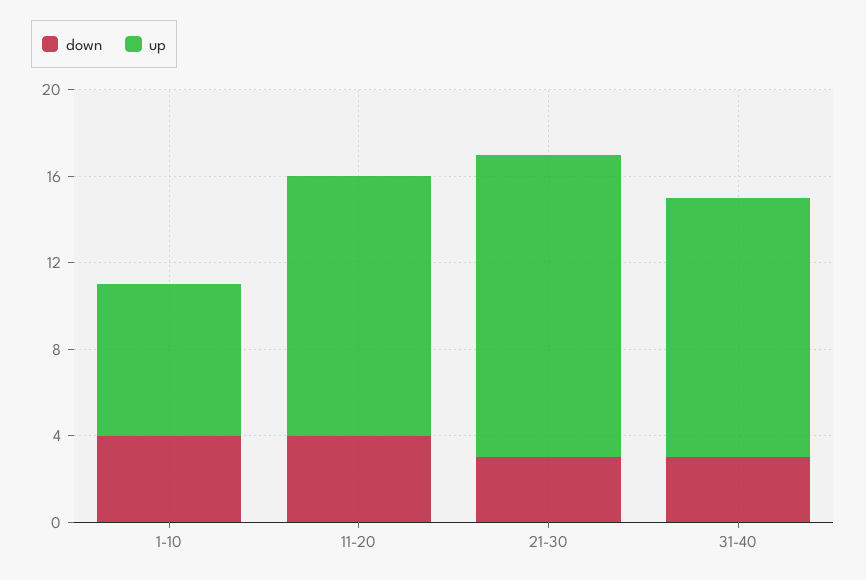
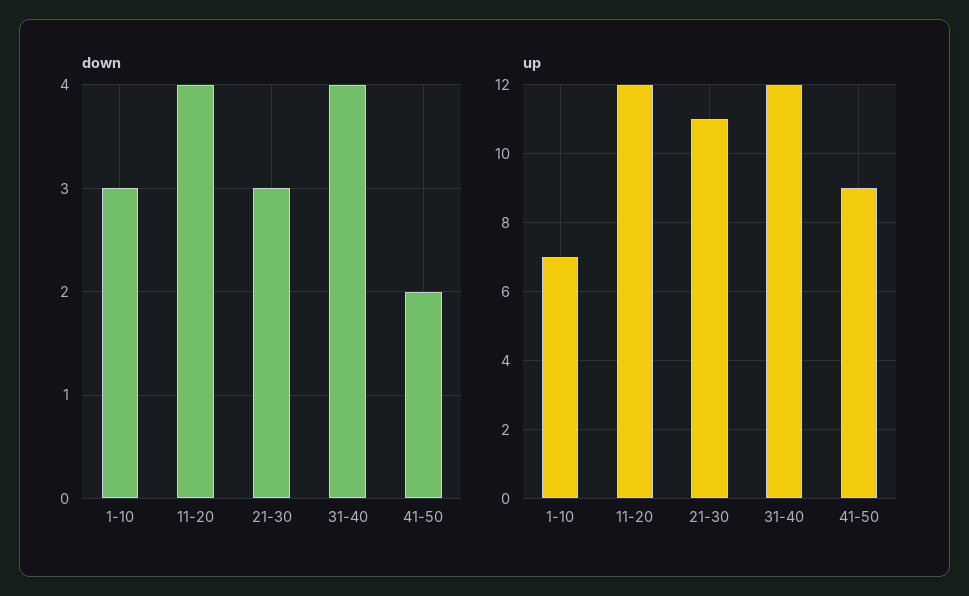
down, 1-10: 4 -> 3
up, 21-30: 14 -> 11
down, 31-40: 3 -> 4
down, 41-50: none -> 2
up, 41-50: none -> 9

